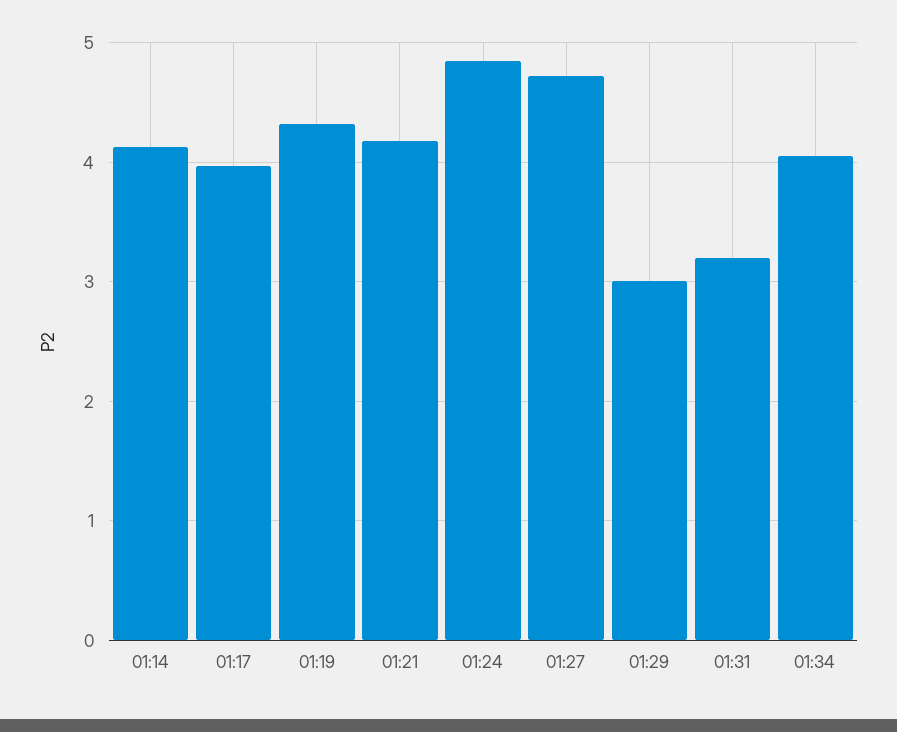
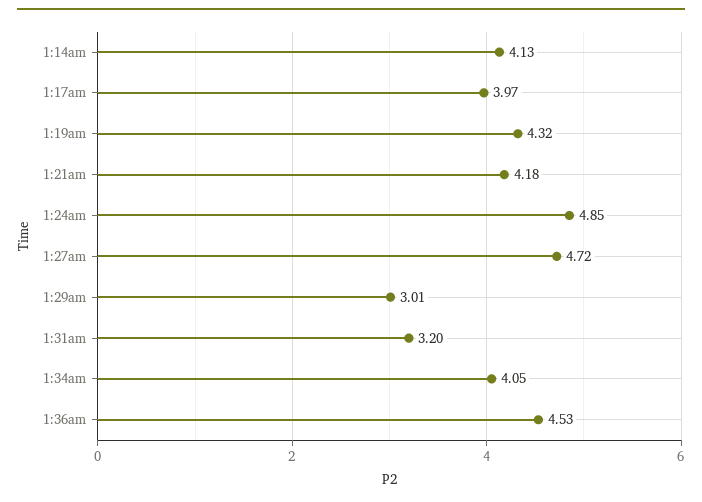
1:36am: none -> 4.53

